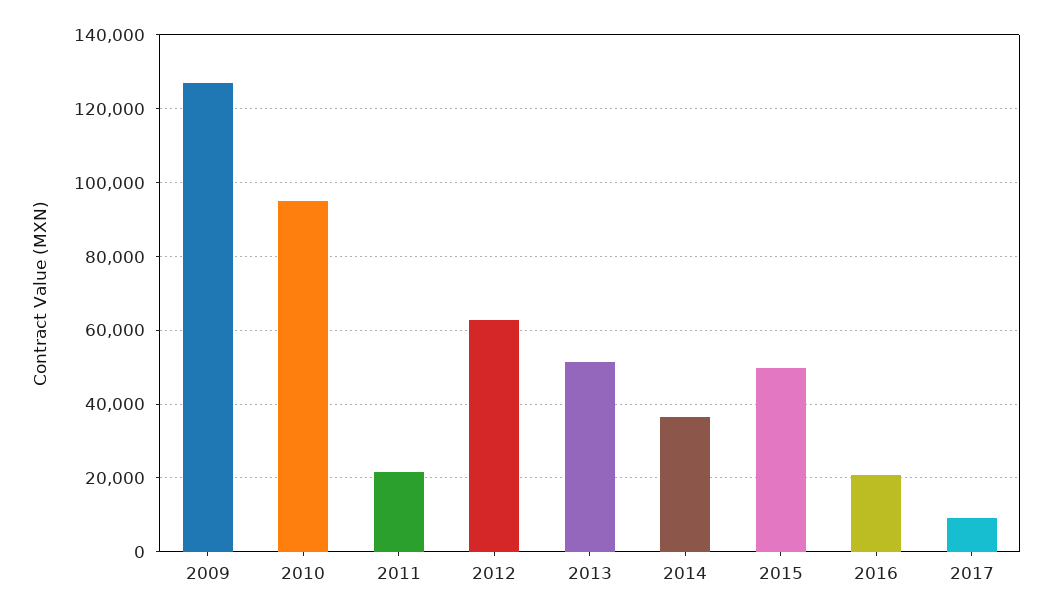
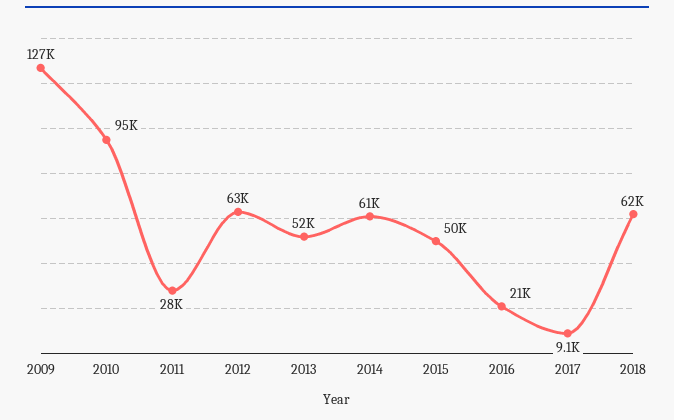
2011: 22000 -> 28000
2014: 36000 -> 61000
2018: none -> 62000

